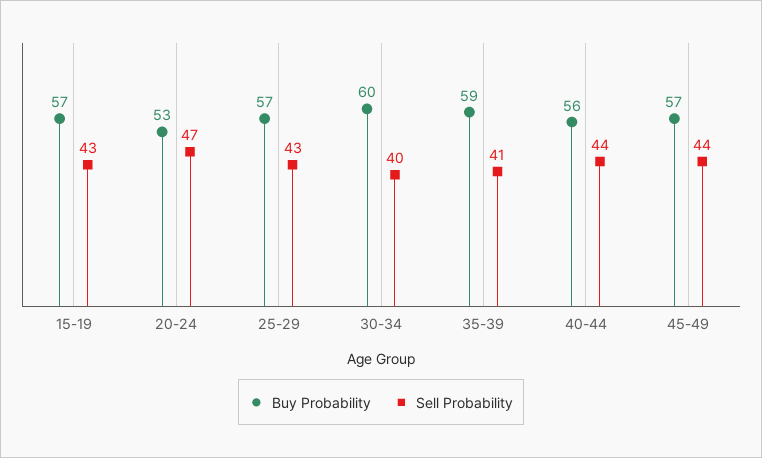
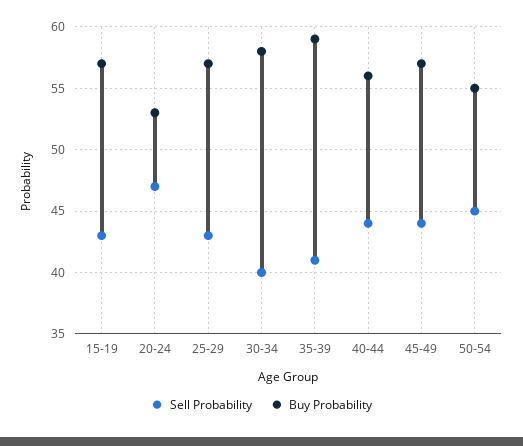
Buy Probability, 30-34: 60 -> 58
Sell Probability, 50-54: none -> 45
Buy Probability, 50-54: none -> 55

